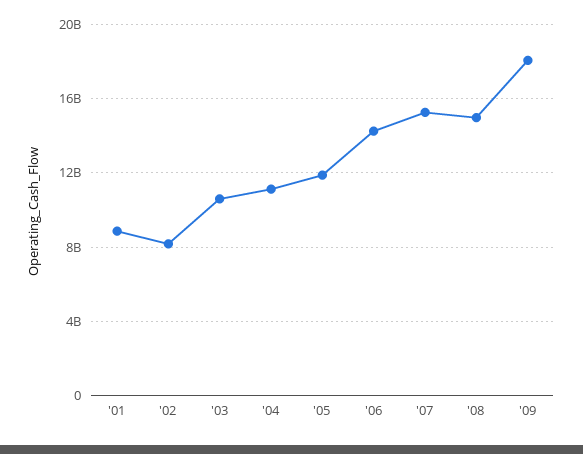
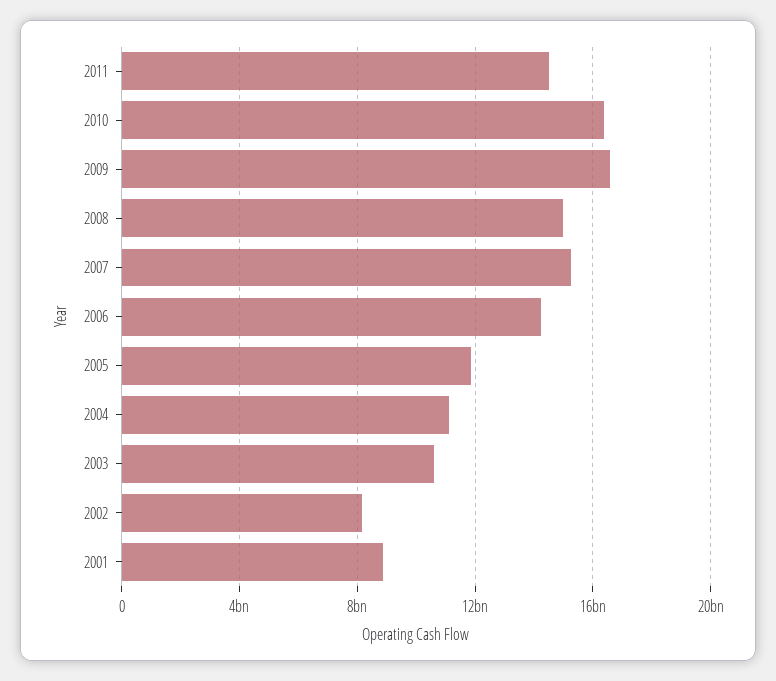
'09: 18000000000 -> 16500000000
2011: none -> 14500000000
2010: none -> 16500000000

